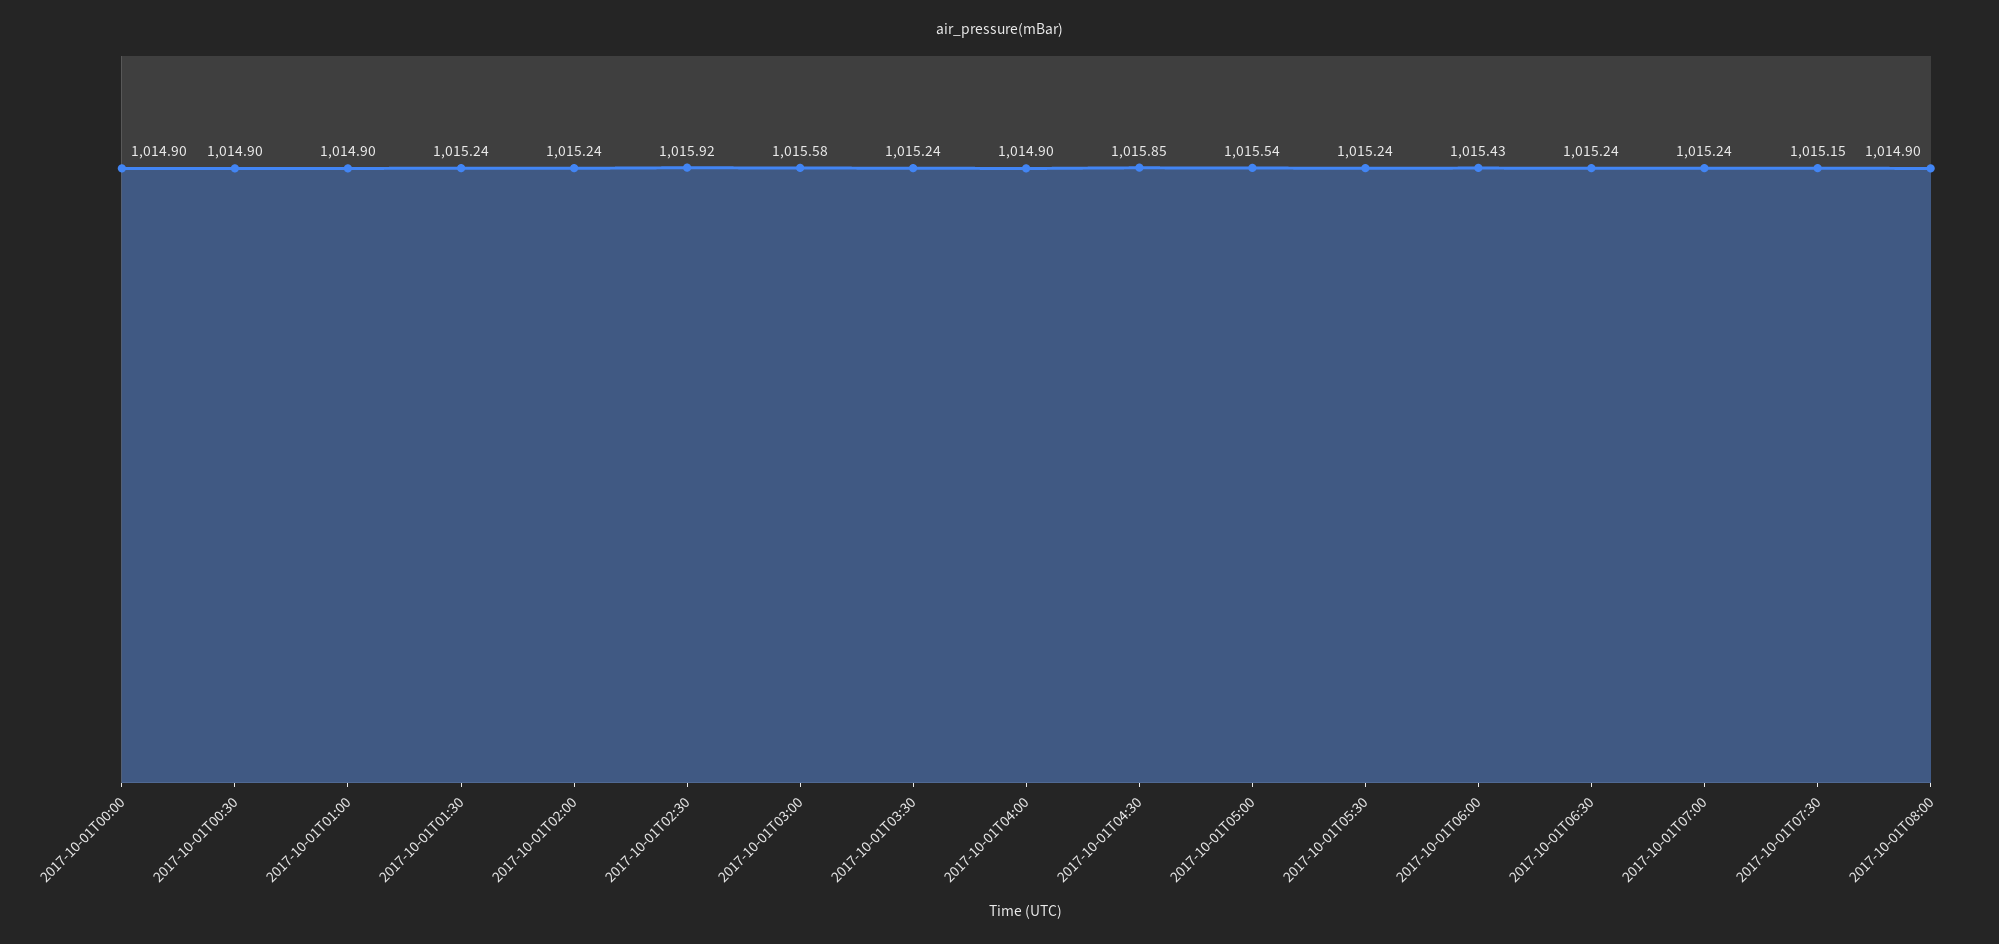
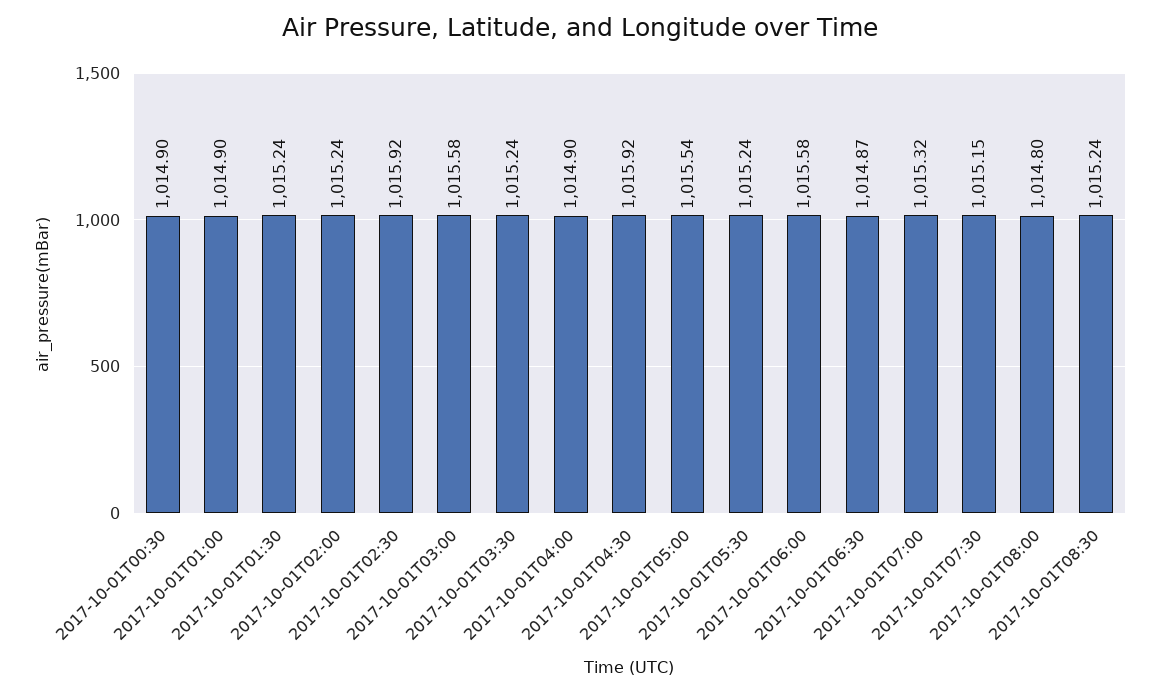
2017-10-01T00:00: 1014.9 -> none
2017-10-01T04:30: 1015.85 -> 1015.92
2017-10-01T06:00: 1015.43 -> 1015.58
2017-10-01T06:30: 1015.24 -> 1014.87
2017-10-01T07:00: 1015.24 -> 1015.32
2017-10-01T08:00: 1014.9 -> 1014.8
2017-10-01T08:30: none -> 1015.24

